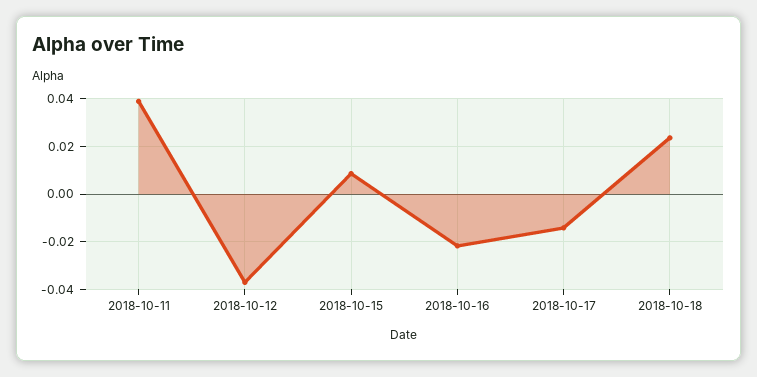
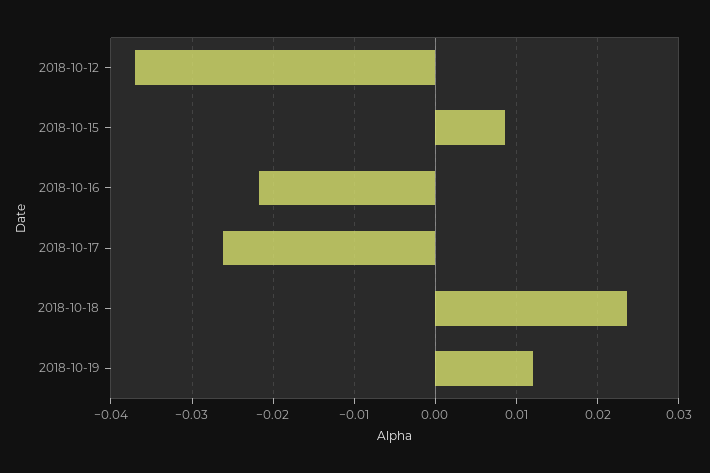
2018-10-11: 0.04 -> none
2018-10-17: -0.015 -> -0.026
2018-10-19: none -> 0.012

